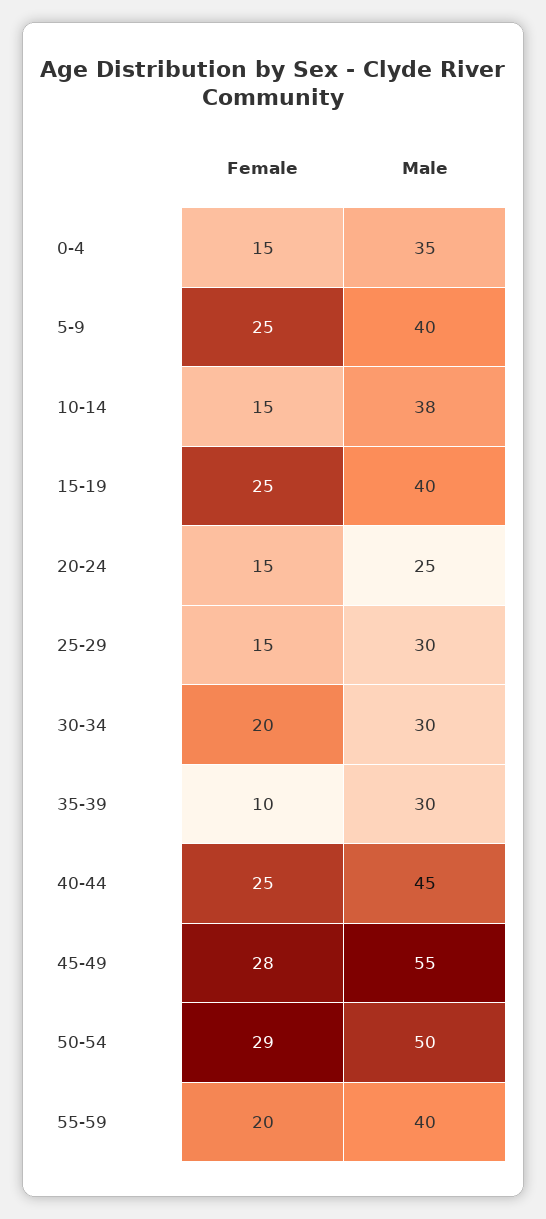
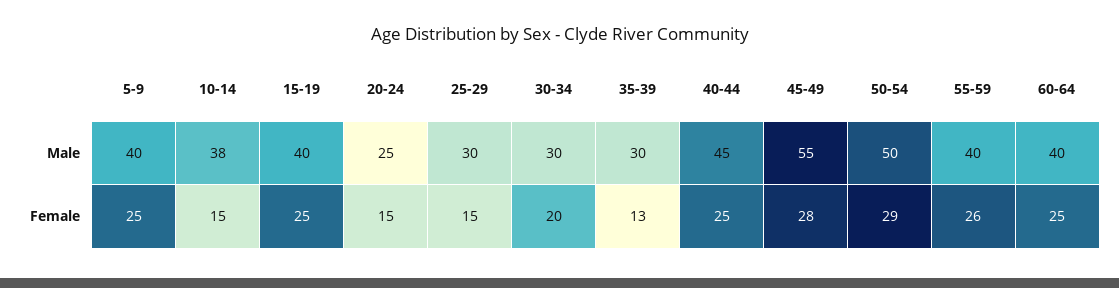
Female, 0-4: 15 -> none
Male, 0-4: 35 -> none
Female, 35-39: 10 -> 13
Female, 55-59: 20 -> 26
Male, 60-64: none -> 40
Female, 60-64: none -> 25

